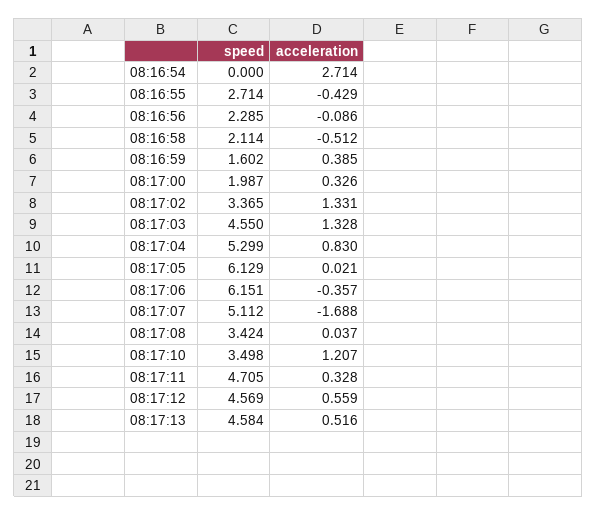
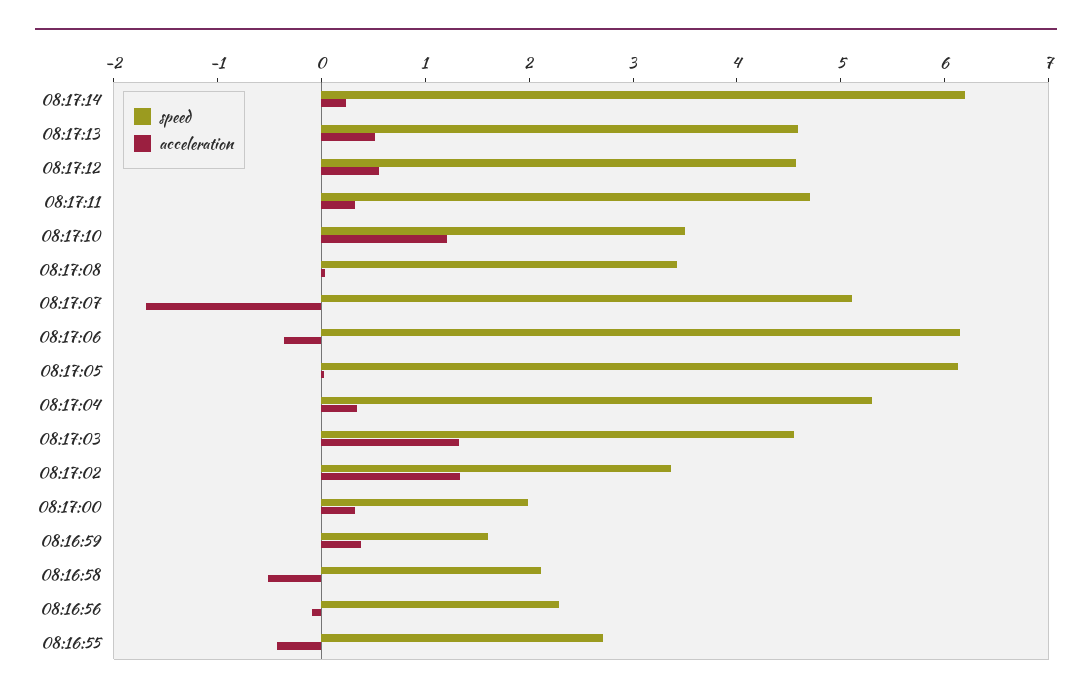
speed, 08:16:54: 0 -> none
acceleration, 08:16:54: 2.714 -> none
acceleration, 08:17:04: 0.83 -> 0.4
speed, 08:17:14: none -> 6.2
acceleration, 08:17:14: none -> 0.2

